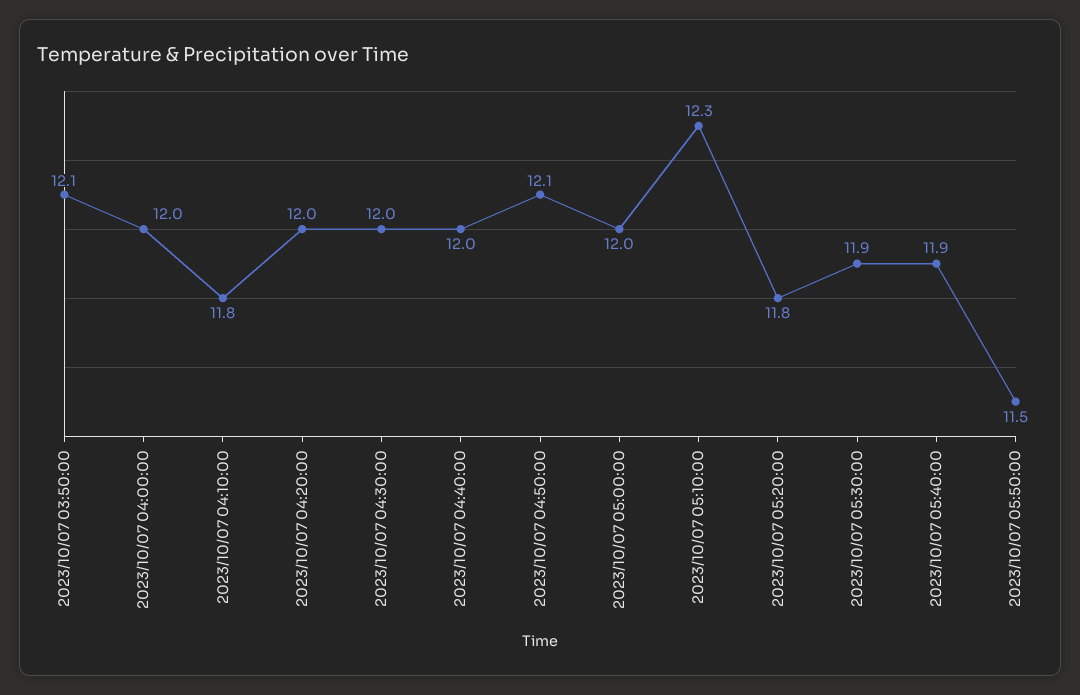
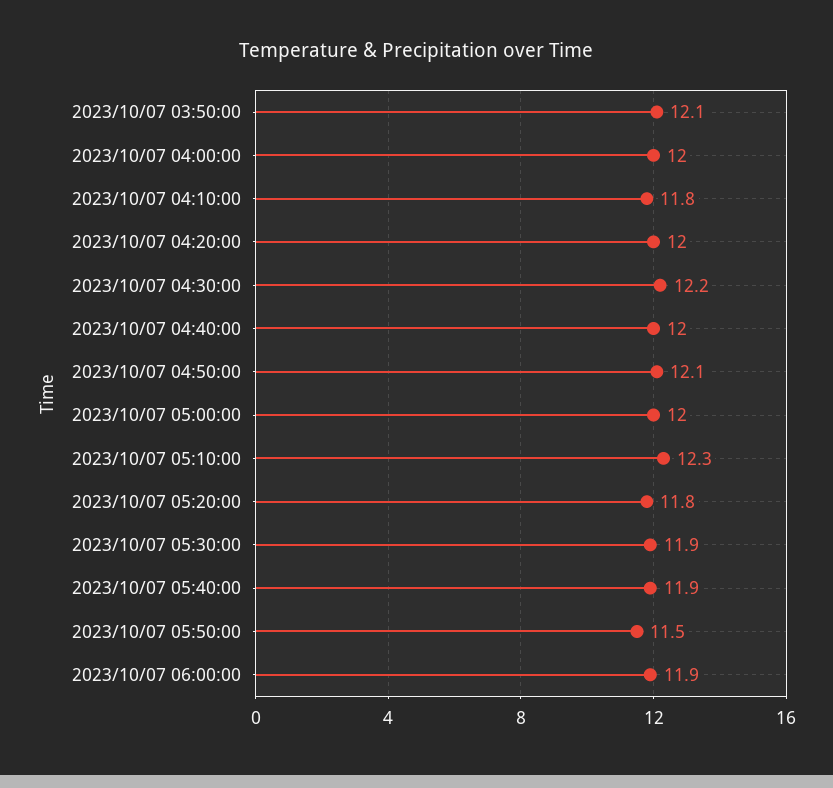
2023/10/07 04:30:00: 12 -> 12.2
2023/10/07 06:00:00: none -> 11.9

